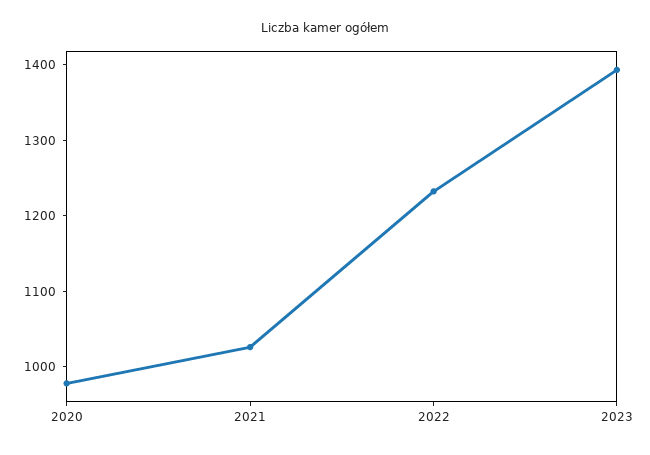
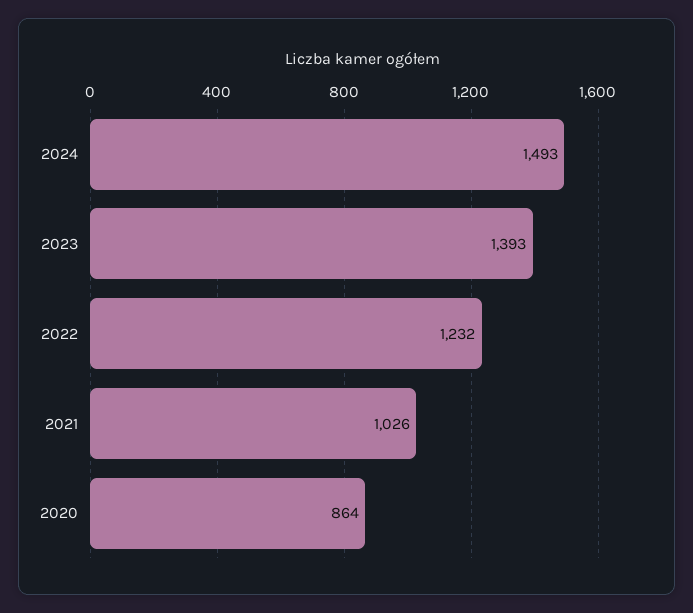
2020: 980 -> 864
2024: none -> 1493

